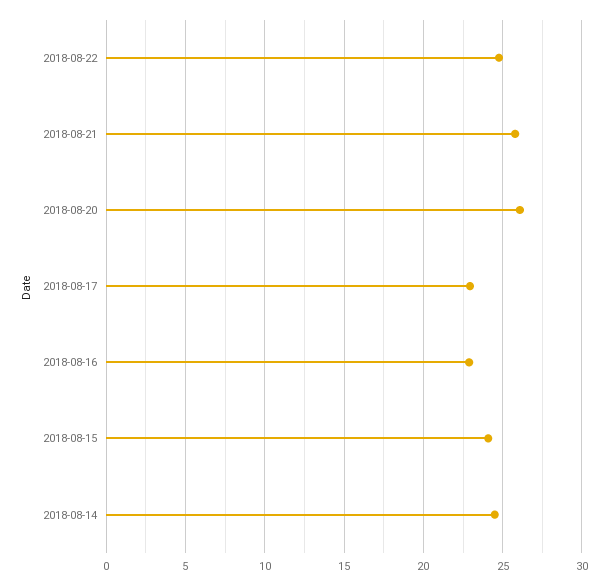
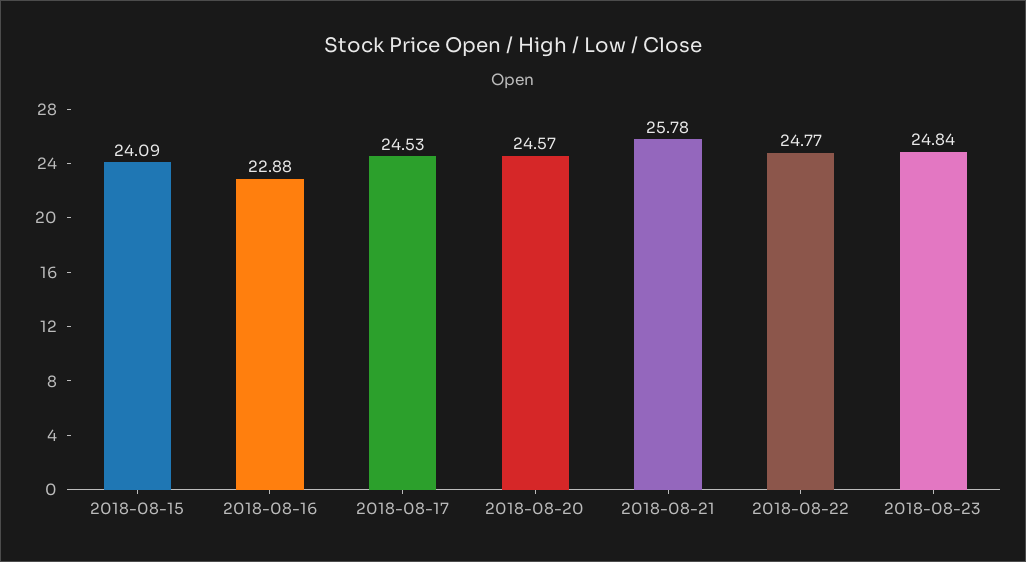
2018-08-20: 26 -> 24.57
2018-08-17: 23 -> 24.53
2018-08-14: 24.5 -> none
2018-08-23: none -> 24.84

